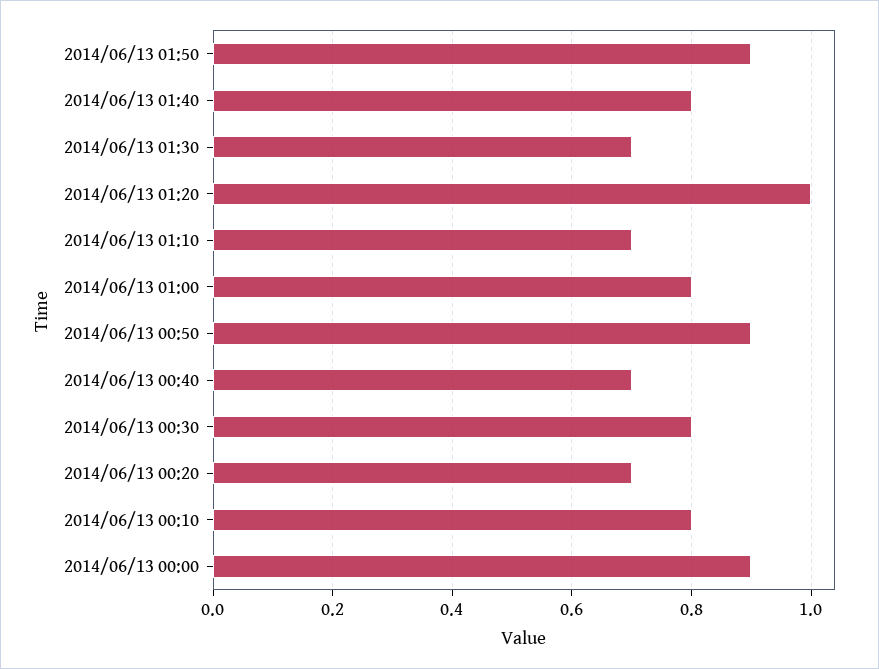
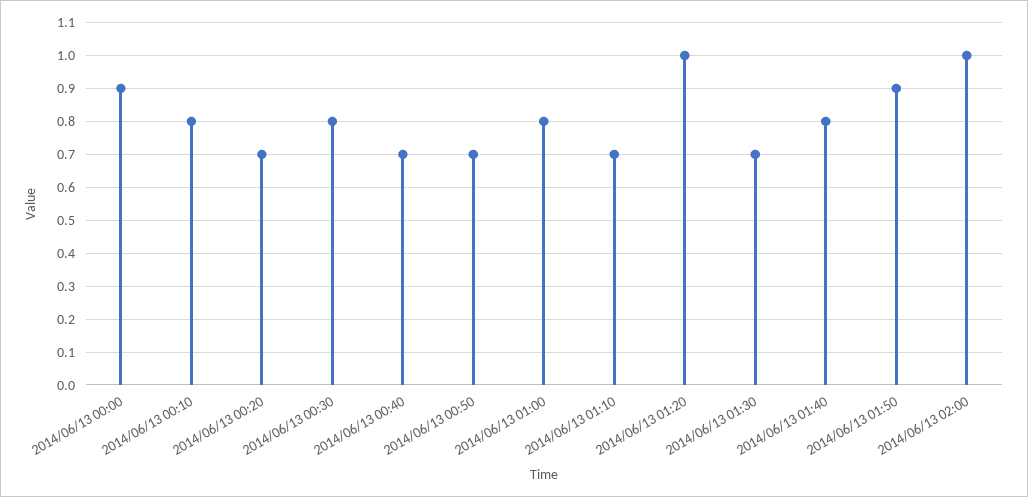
2014/06/13 00:50: 0.9 -> 0.7
2014/06/13 02:00: none -> 1

